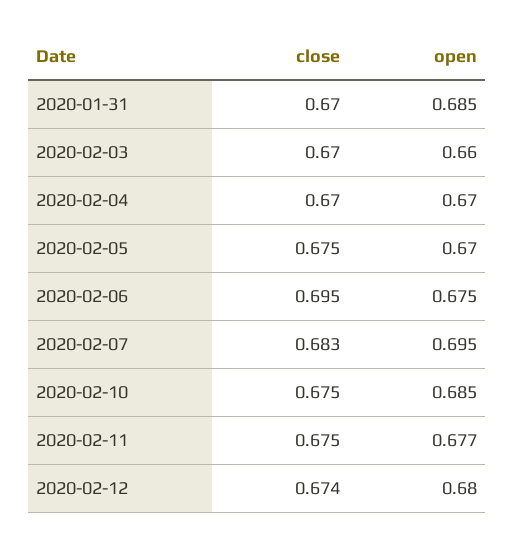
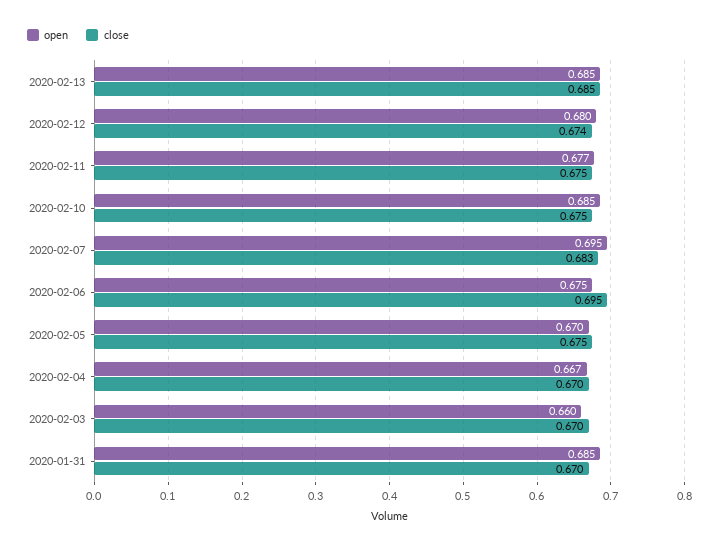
open, 2020-02-04: 0.67 -> 0.667
open, 2020-02-13: none -> 0.685
close, 2020-02-13: none -> 0.685

